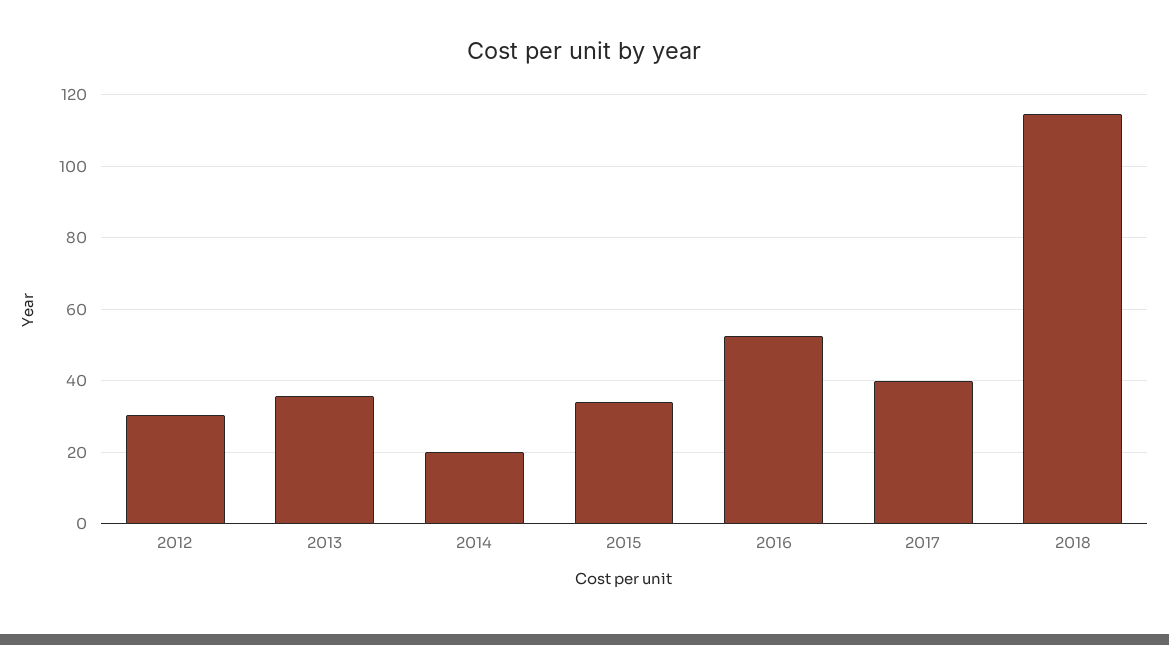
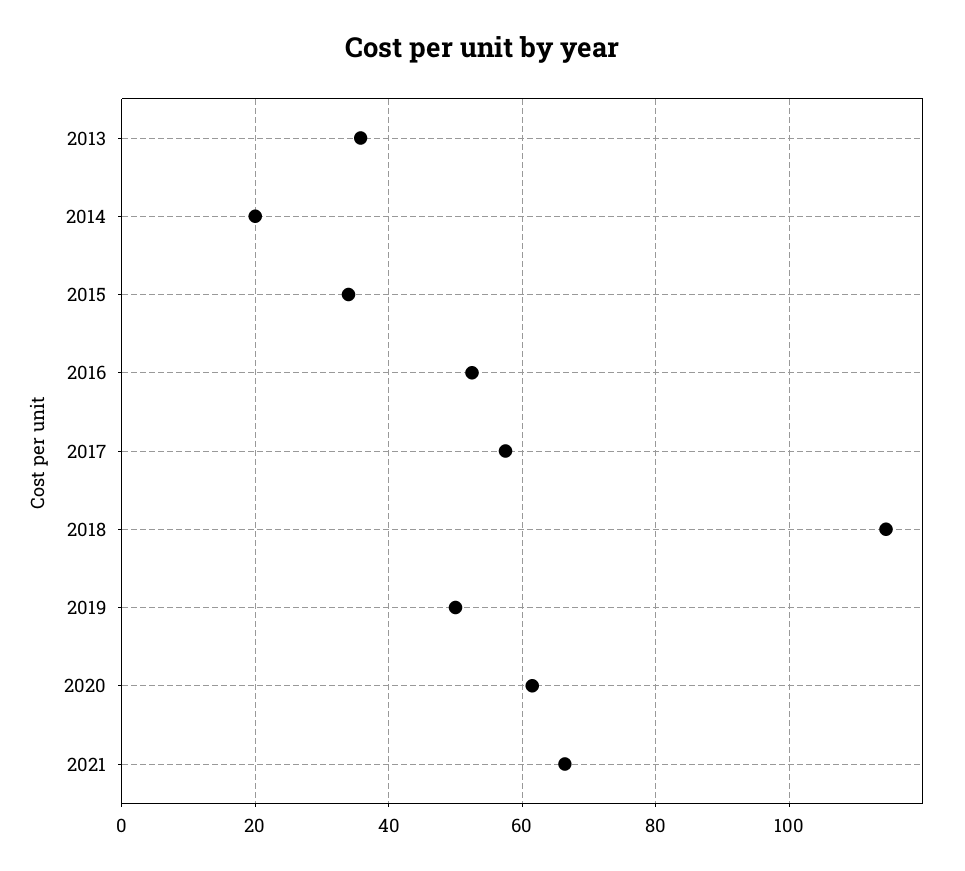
2012: 30 -> none
2017: 40 -> 58
2019: none -> 50
2020: none -> 62
2021: none -> 66

